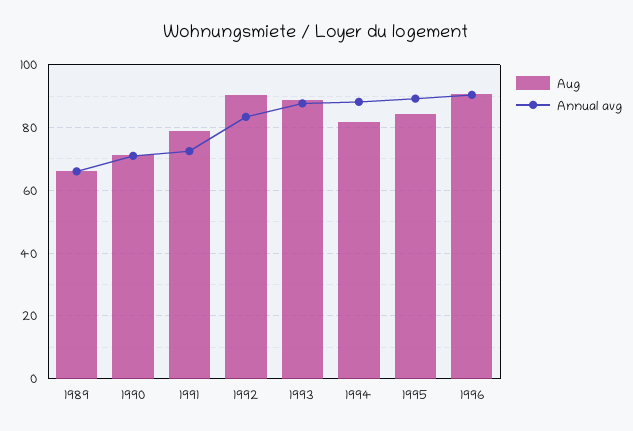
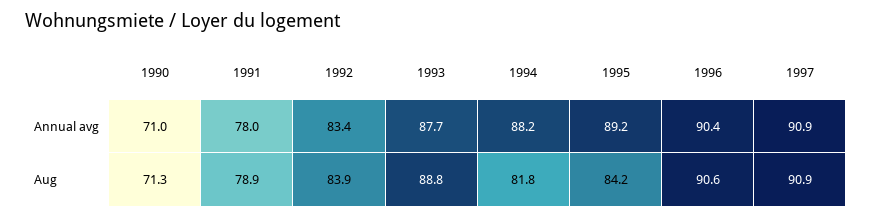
Aug, 1989: 66 -> none
Annual avg, 1989: 66 -> none
Annual avg, 1991: 72 -> 78
Aug, 1992: 90 -> 83.9
Annual avg, 1997: none -> 90.9
Aug, 1997: none -> 90.9

